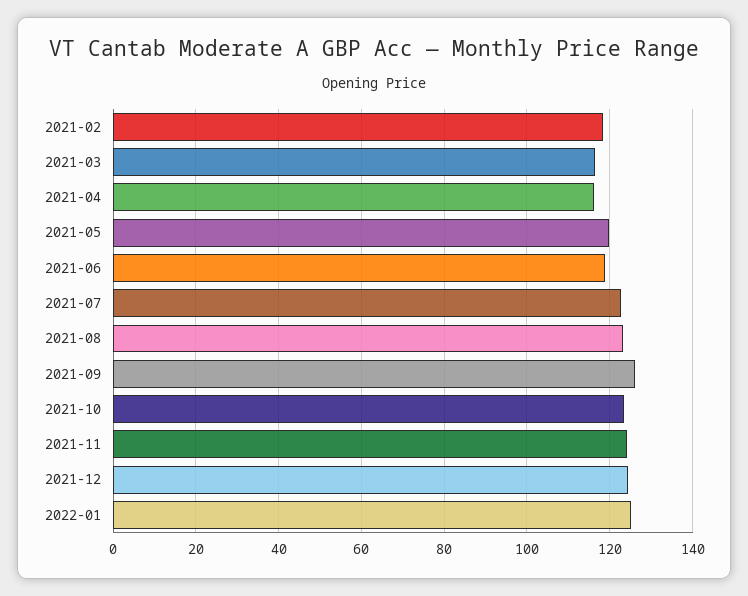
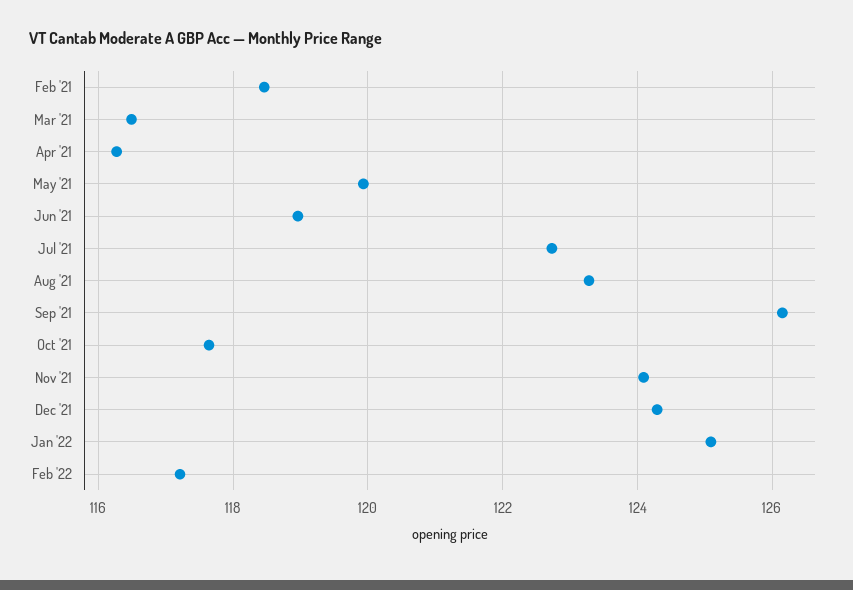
2021-10: 124 -> 117.6
Feb '22: none -> 117.2

